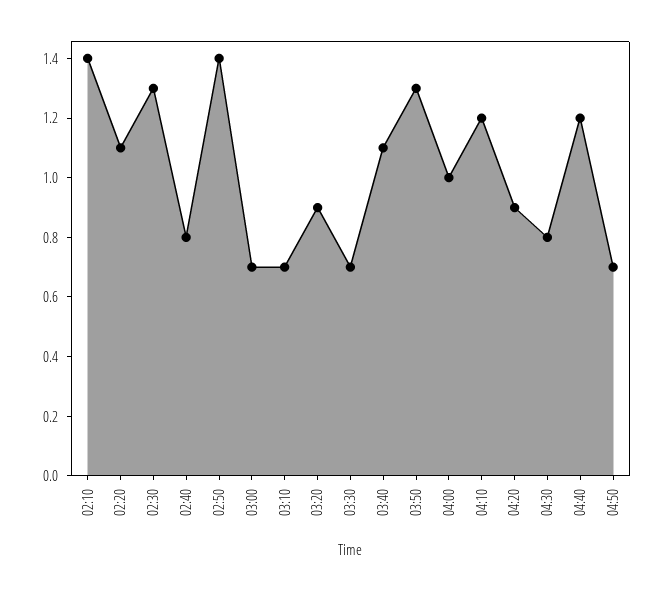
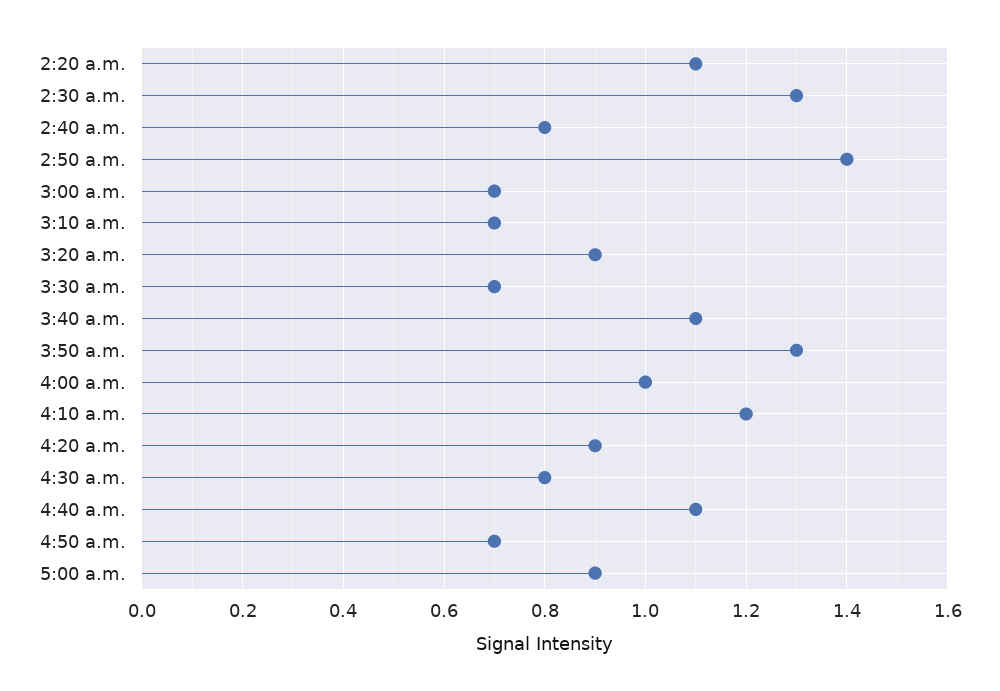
02:10: 1.4 -> none
04:40: 1.2 -> 1.1
5:00 a.m.: none -> 0.9

